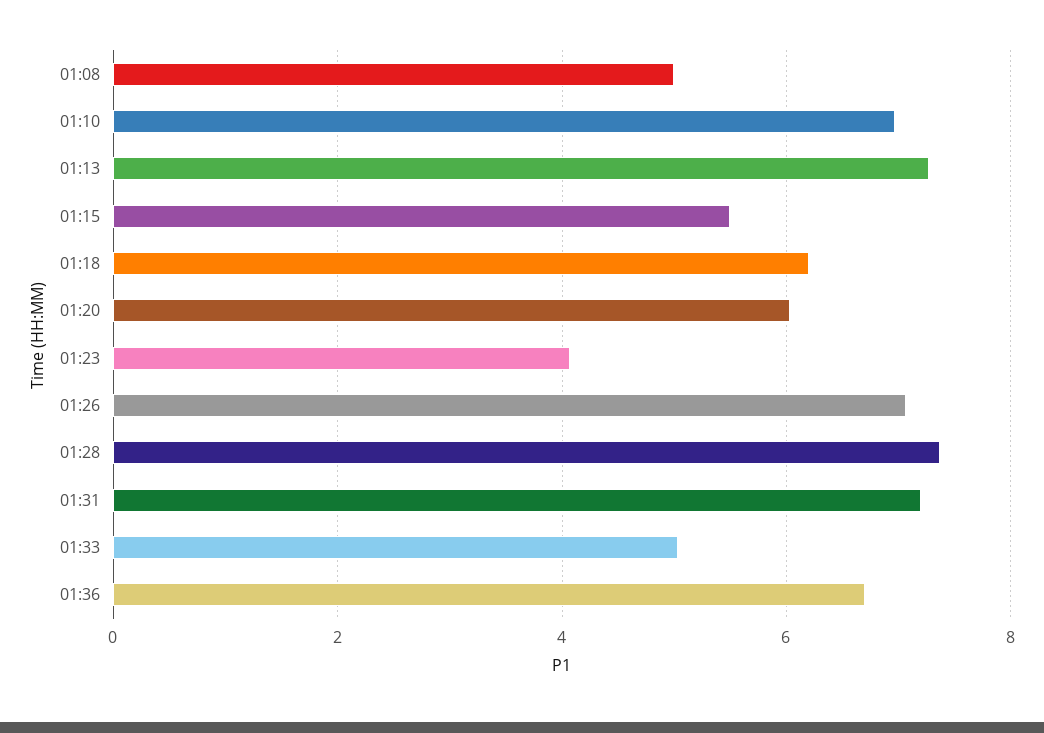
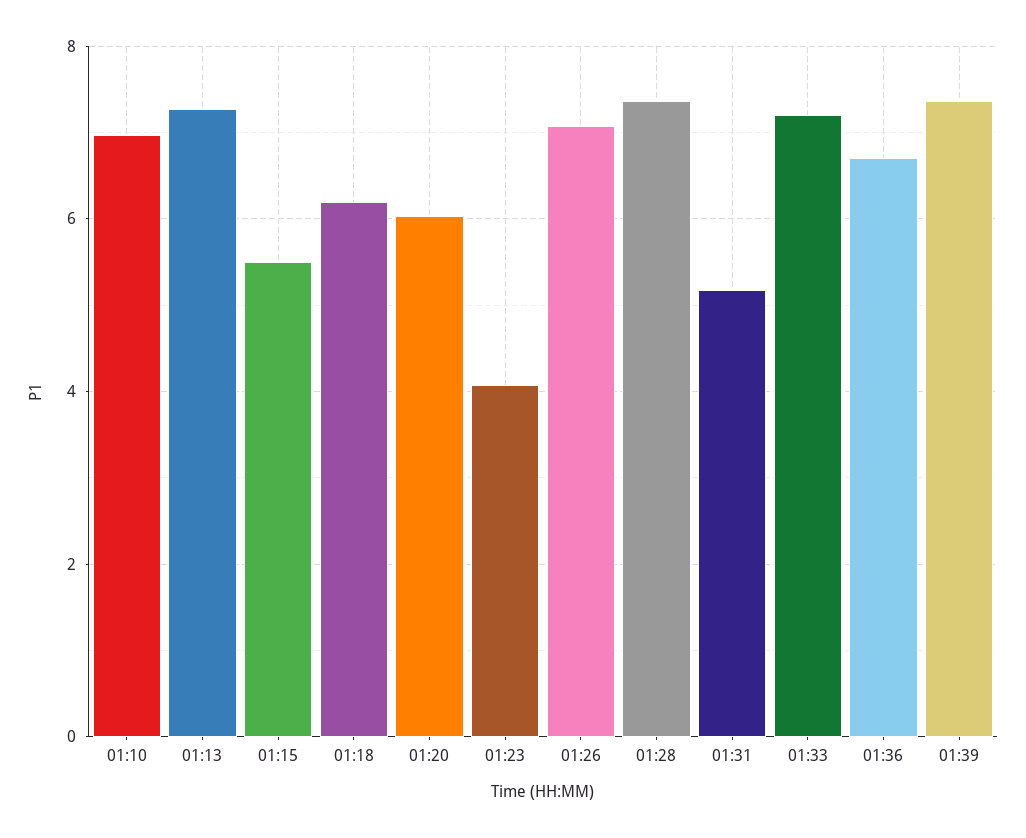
01:08: 5 -> none
01:31: 7.2 -> 5.2
01:33: 5 -> 7.2
01:39: none -> 7.4

